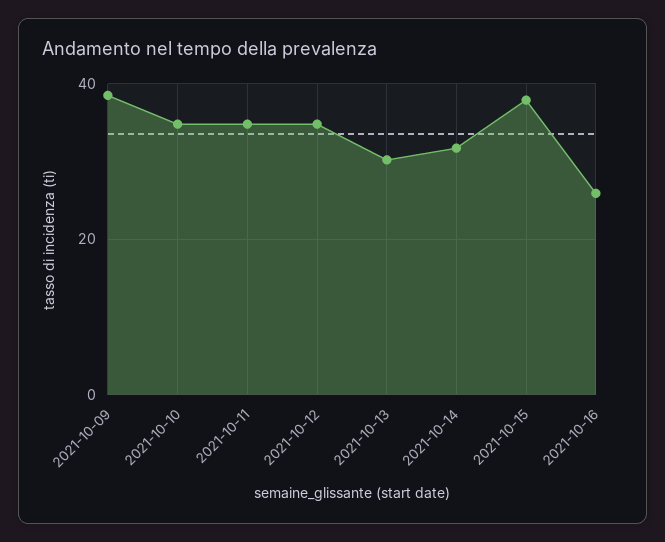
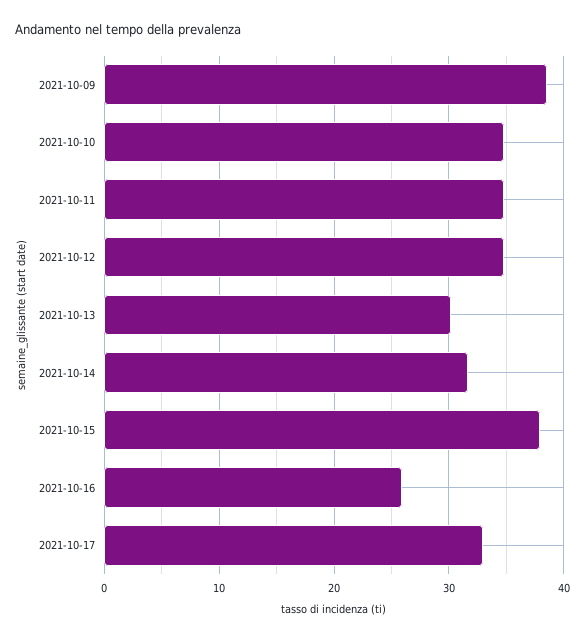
2021-10-17: none -> 33

